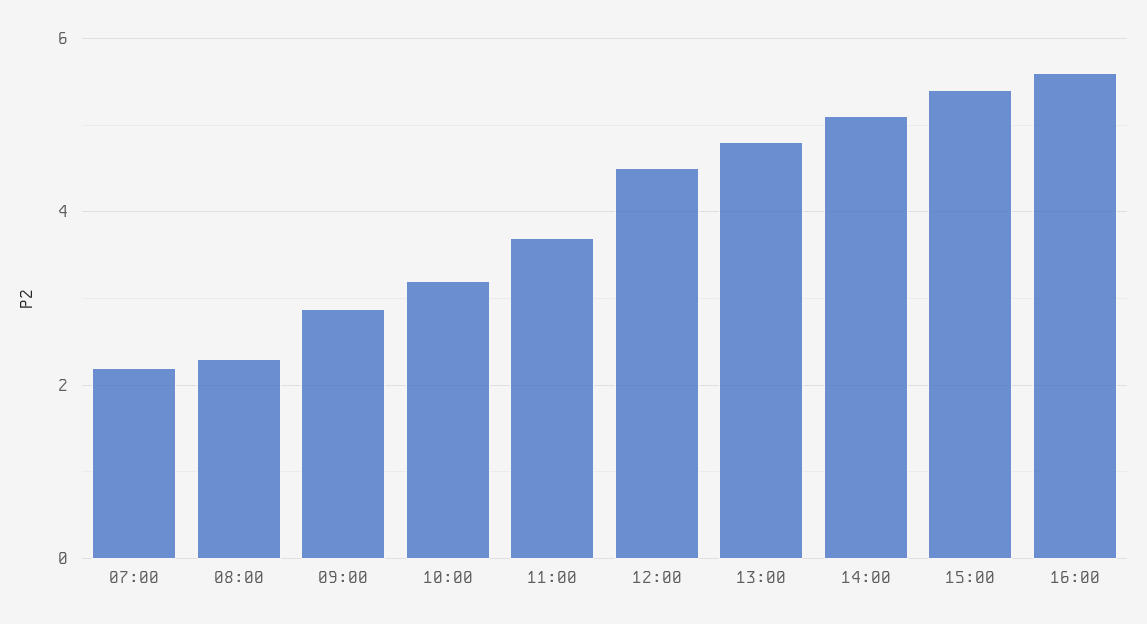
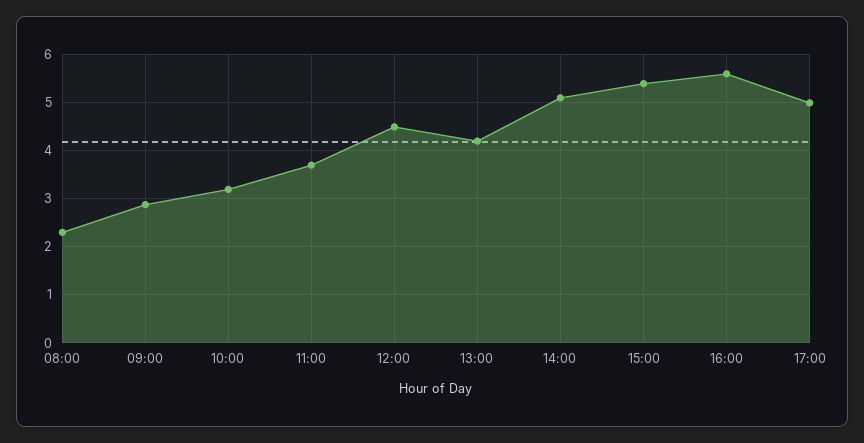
07:00: 2.2 -> none
13:00: 4.8 -> 4.2
17:00: none -> 5

